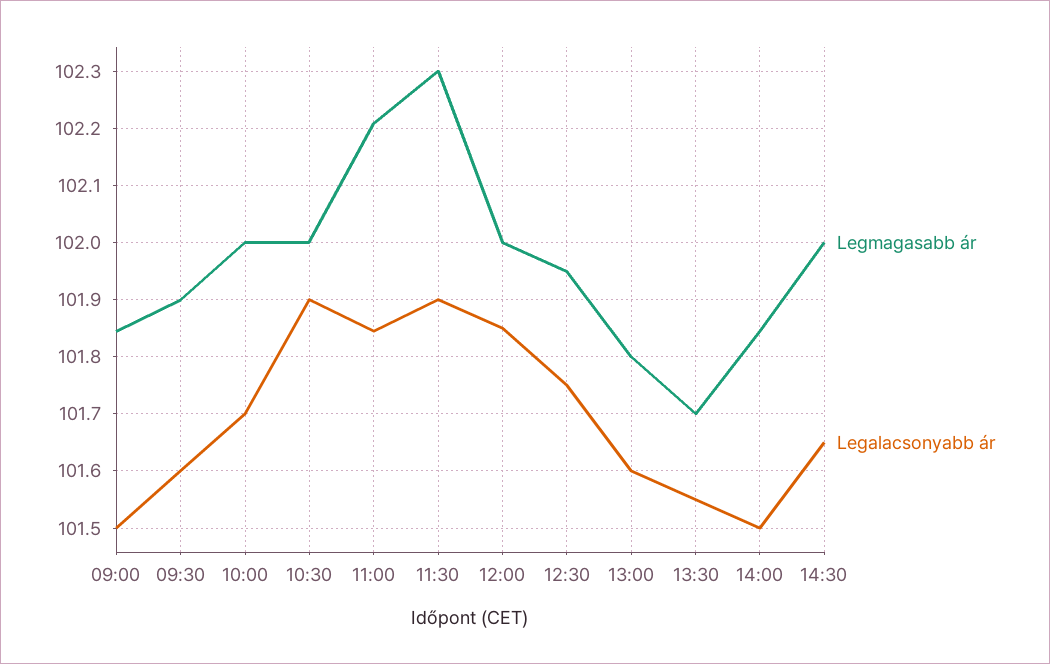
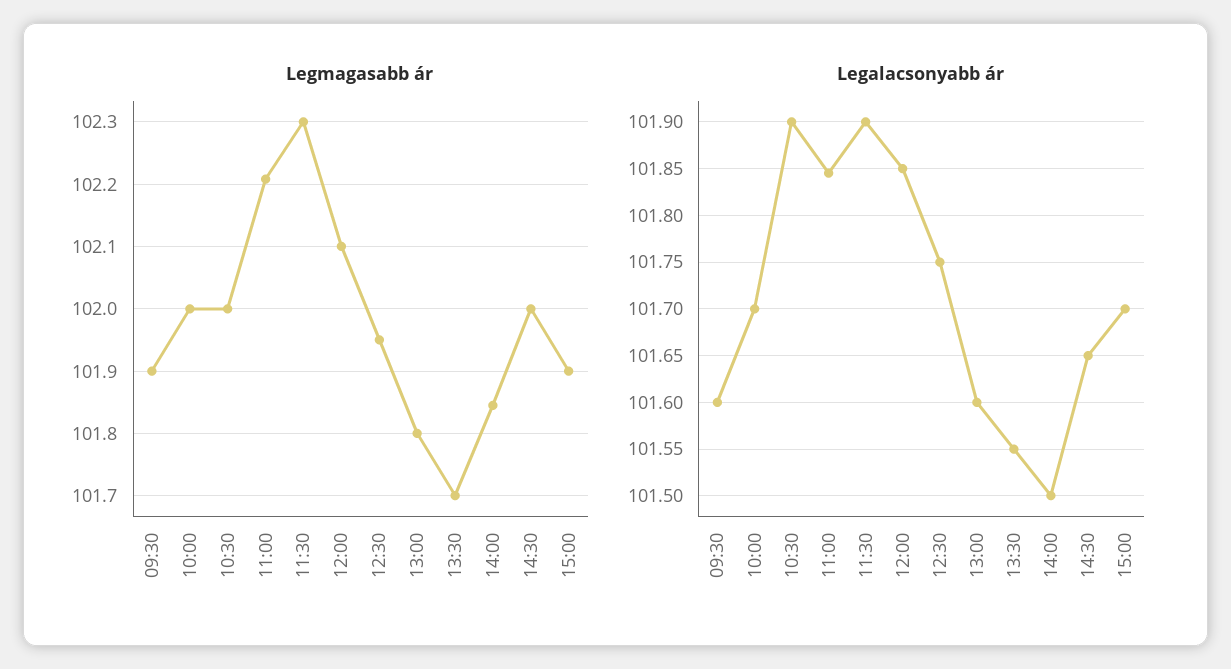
Legmagasabb ár, 09:00: 101.84 -> none
Legalacsonyabb ár, 09:00: 101.5 -> none
Legmagasabb ár, 12:00: 102 -> 102.1
Legmagasabb ár, 15:00: none -> 101.9
Legalacsonyabb ár, 15:00: none -> 101.7

